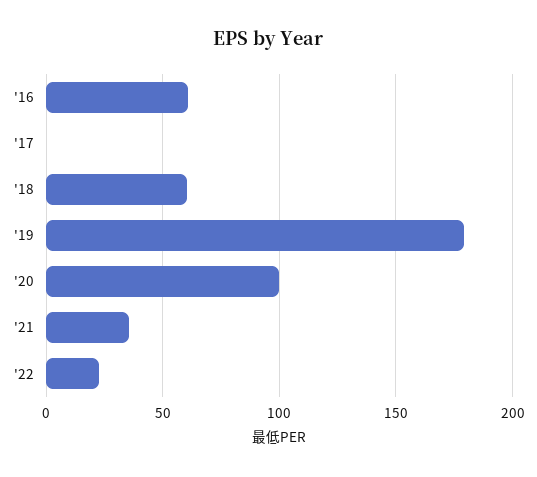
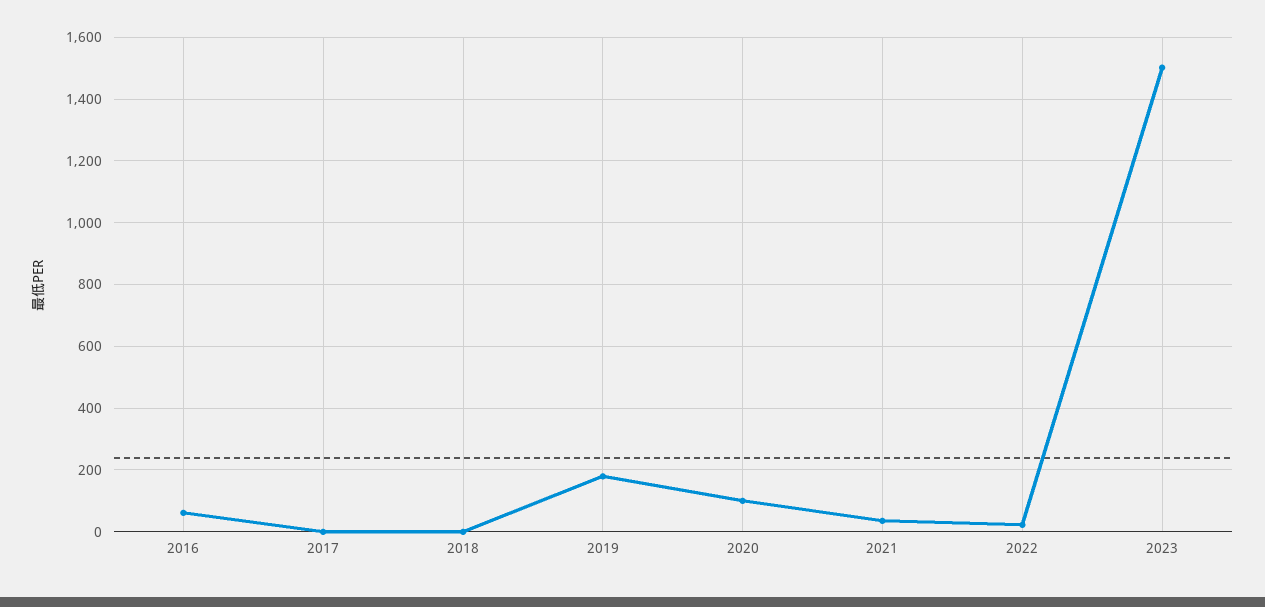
'18: 60 -> 0
2023: none -> 1500

